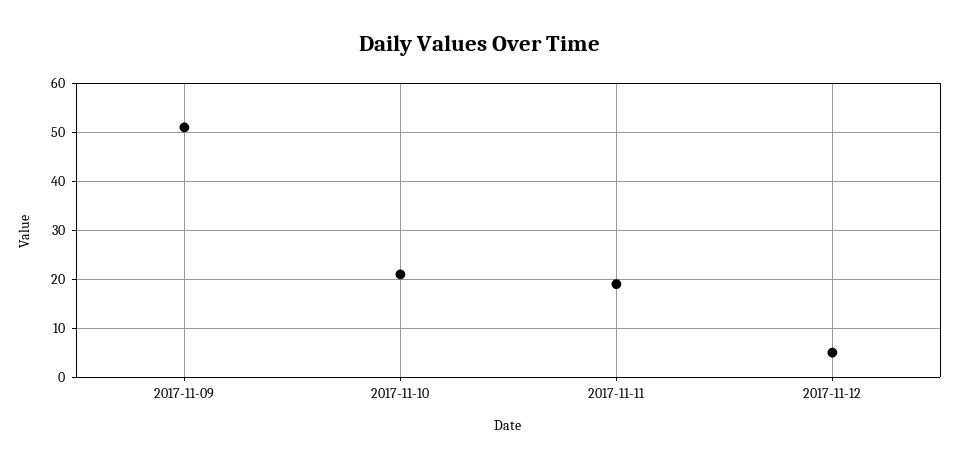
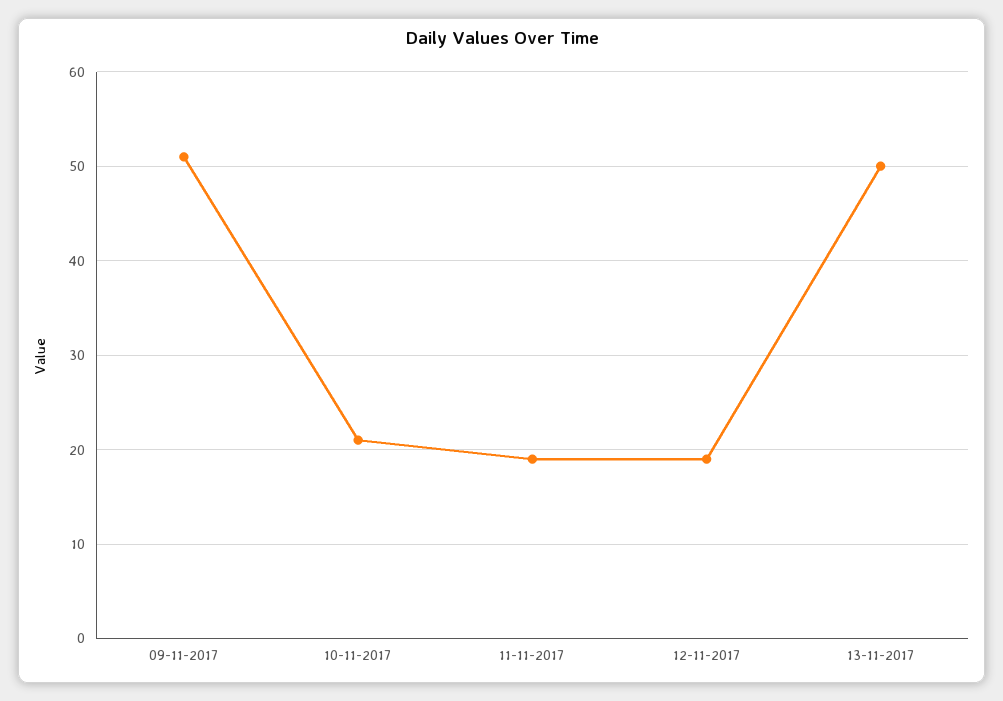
2017-11-12: 5 -> 19
13-11-2017: none -> 50

